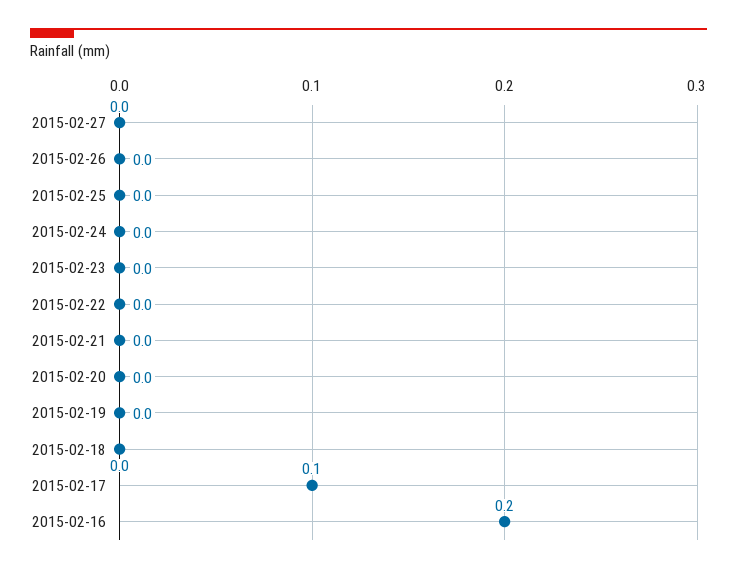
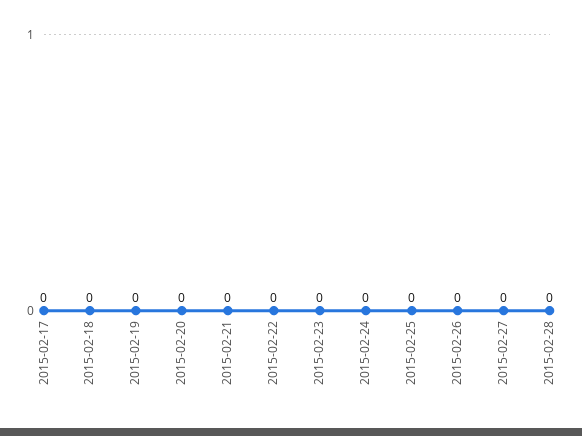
2015-02-17: 0.1 -> 0
2015-02-16: 0.2 -> none
2015-02-28: none -> 0

